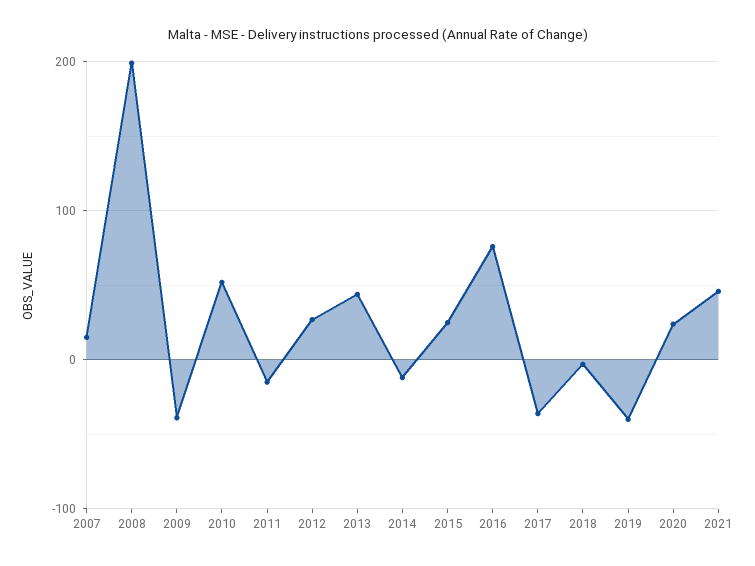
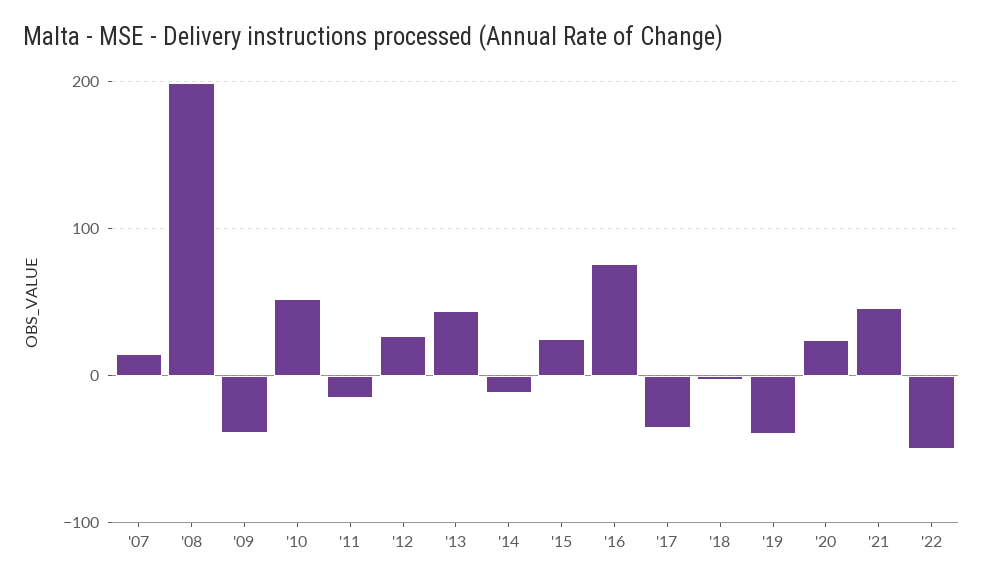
'22: none -> -50

